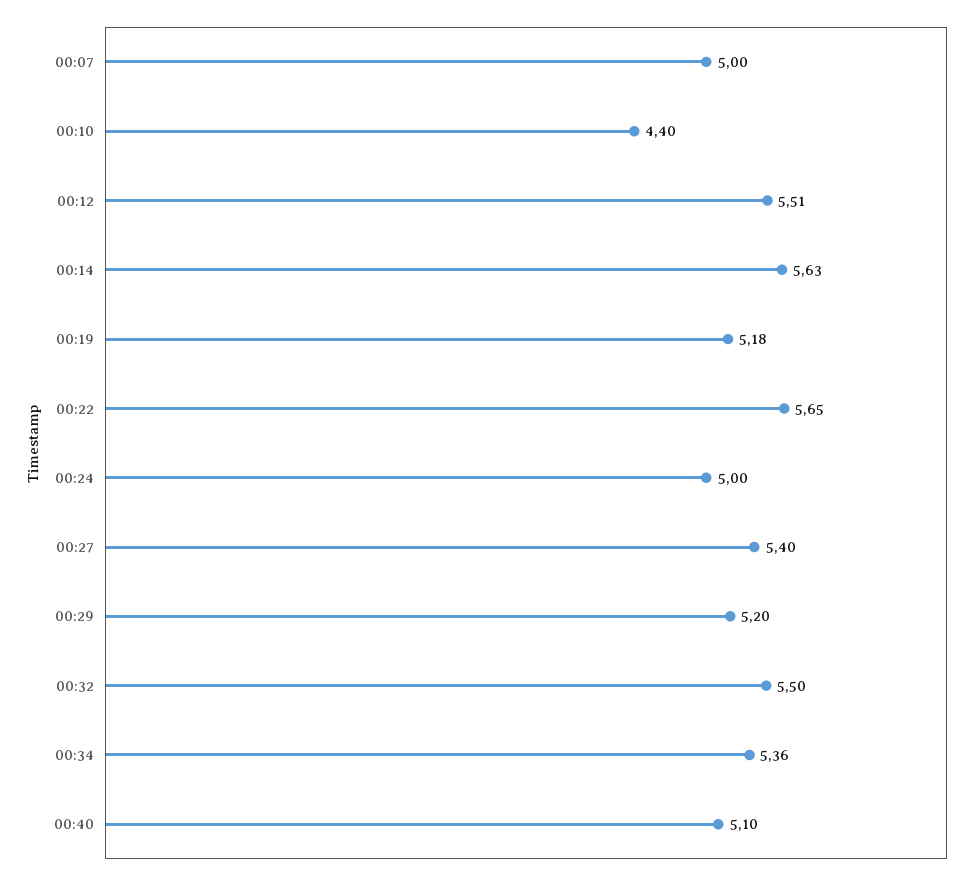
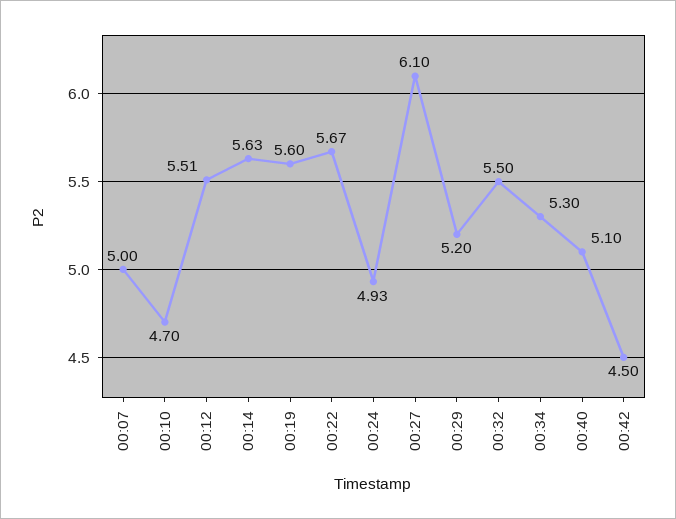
00:10: 4.4 -> 4.7
00:19: 5.18 -> 5.6
00:22: 5.65 -> 5.67
00:24: 5 -> 4.93
00:27: 5.4 -> 6.1
00:34: 5.36 -> 5.3
00:42: none -> 4.5

